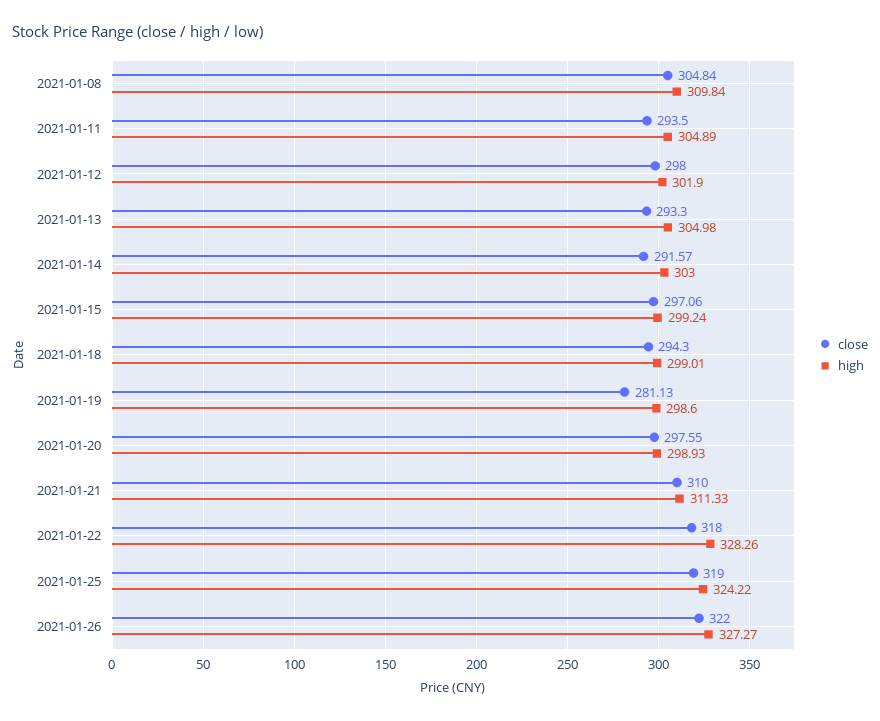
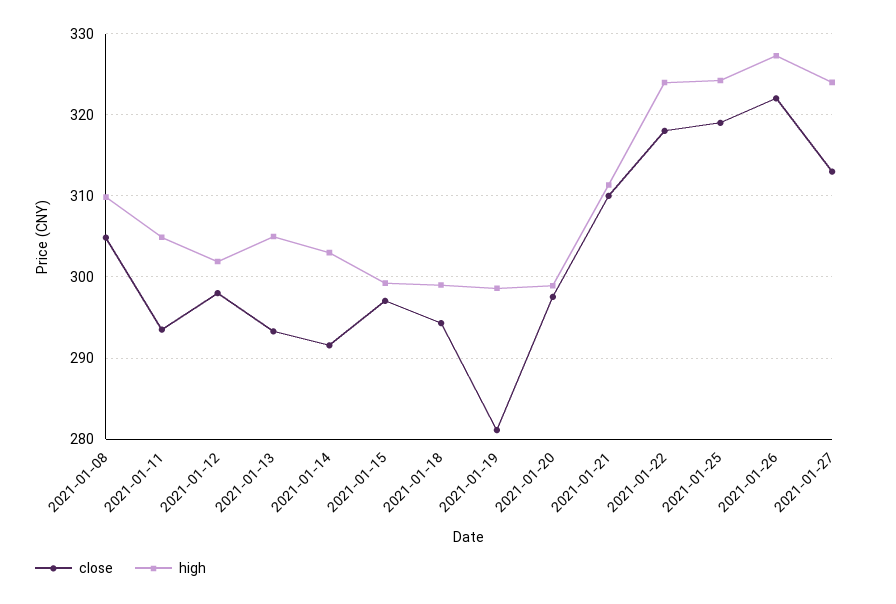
high, 2021-01-22: 328.26 -> 324
close, 2021-01-27: none -> 313
high, 2021-01-27: none -> 324

